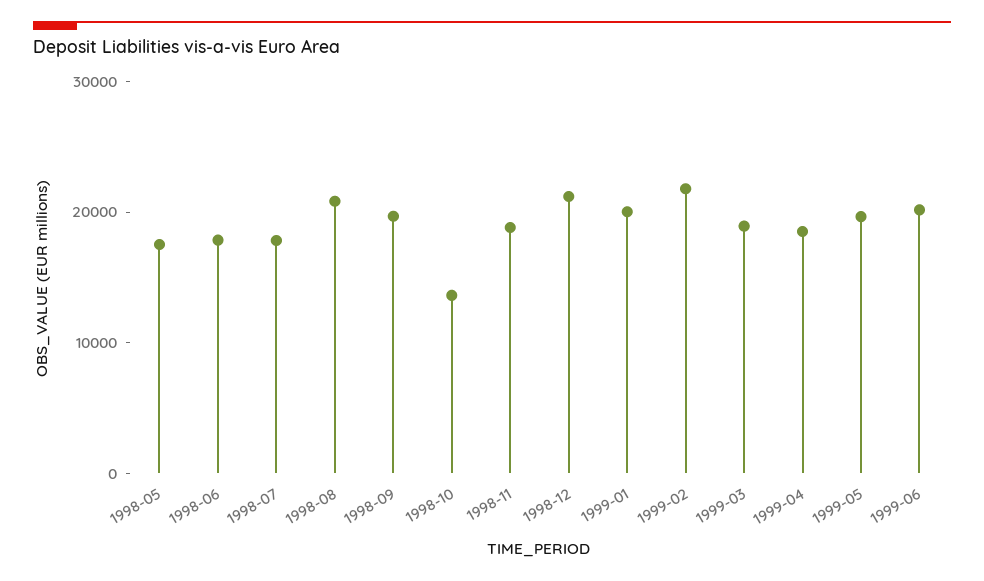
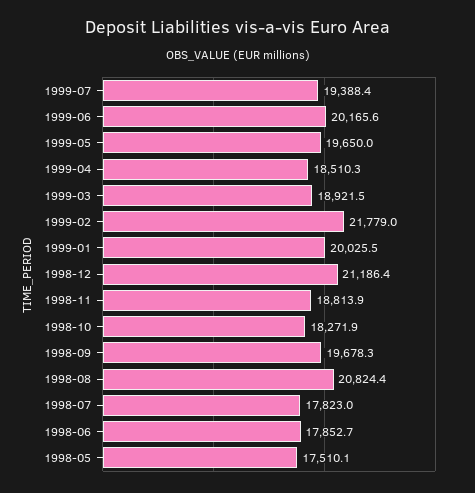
1998-10: 14000 -> 18271.9
1999-07: none -> 19388.4

